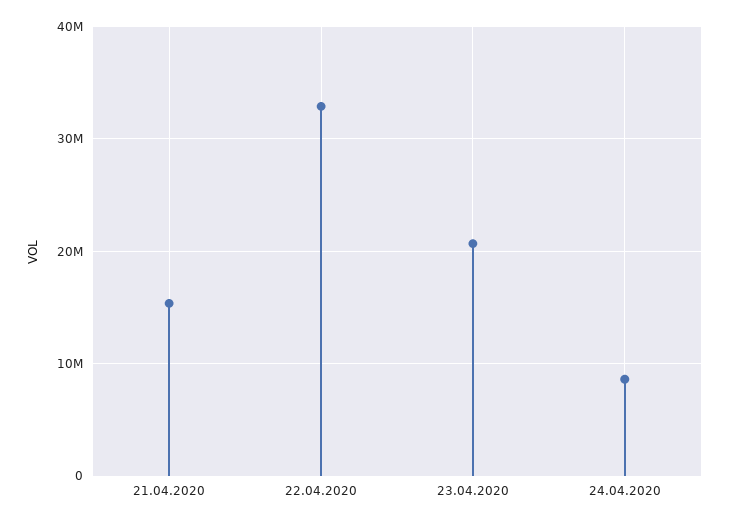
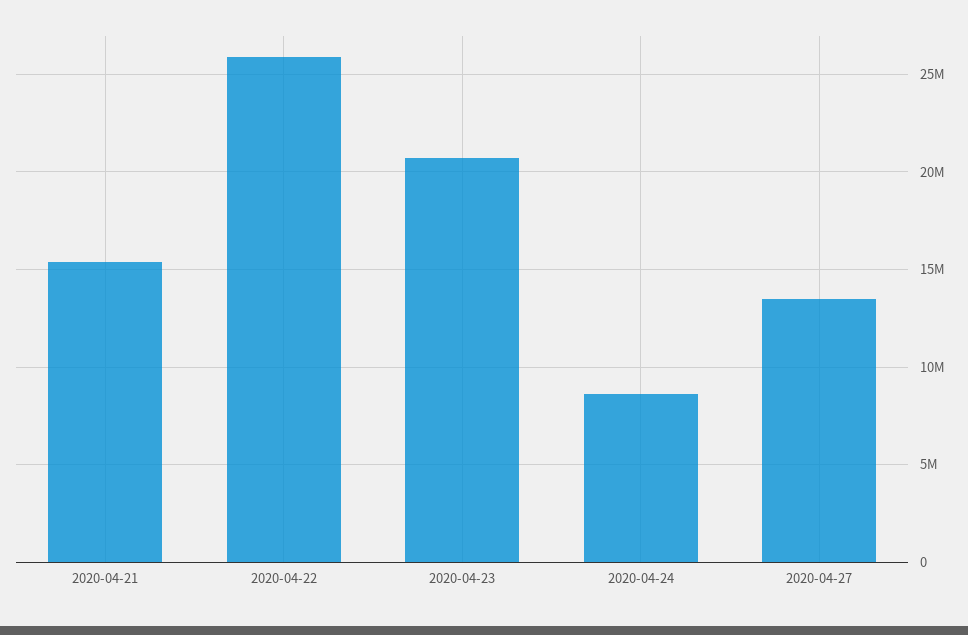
22.04.2020: 33000000 -> 26000000
2020-04-27: none -> 13500000

